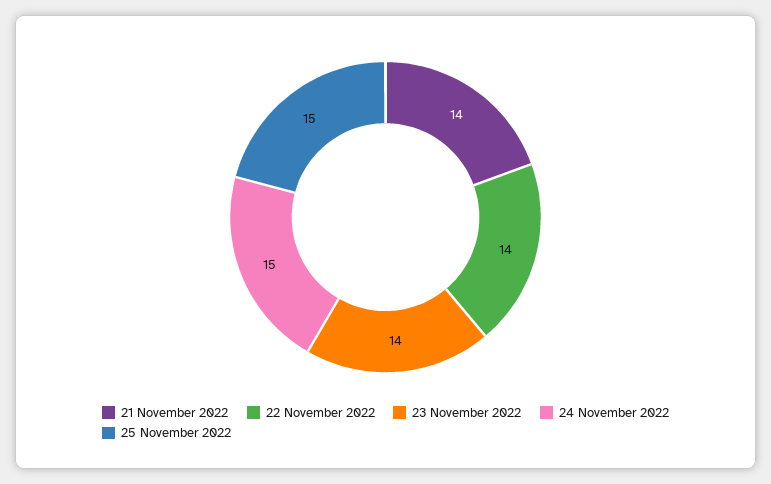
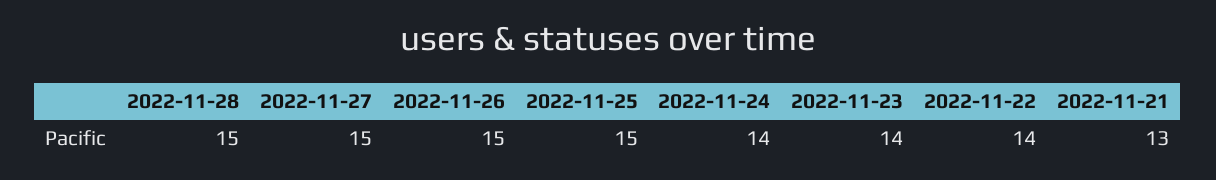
21 November 2022: 14 -> 13
24 November 2022: 15 -> 14
2022-11-28: none -> 15
2022-11-27: none -> 15
2022-11-26: none -> 15

